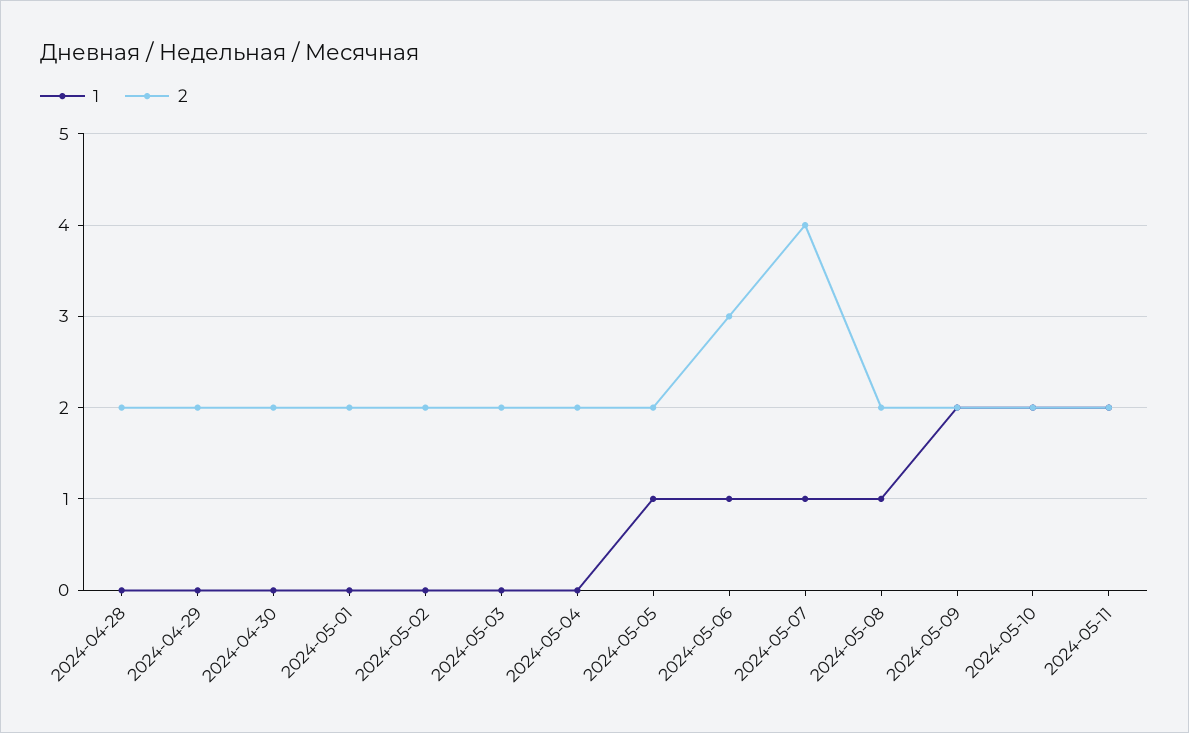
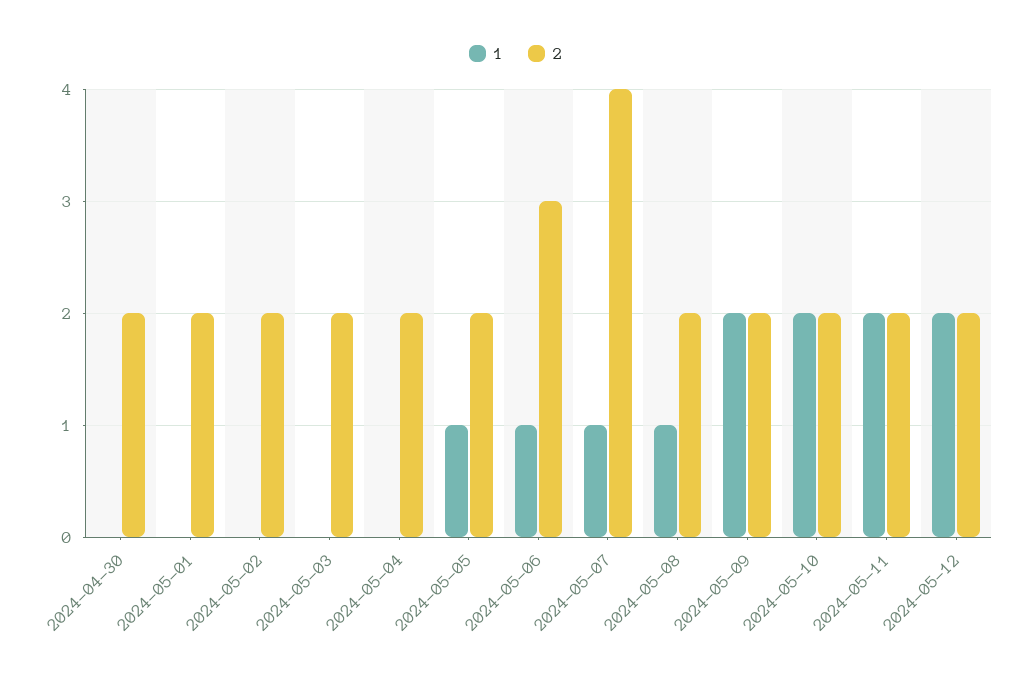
1, 2024-04-28: 0 -> none
2, 2024-04-28: 2 -> none
1, 2024-04-29: 0 -> none
2, 2024-04-29: 2 -> none
1, 2024-05-12: none -> 2
2, 2024-05-12: none -> 2

